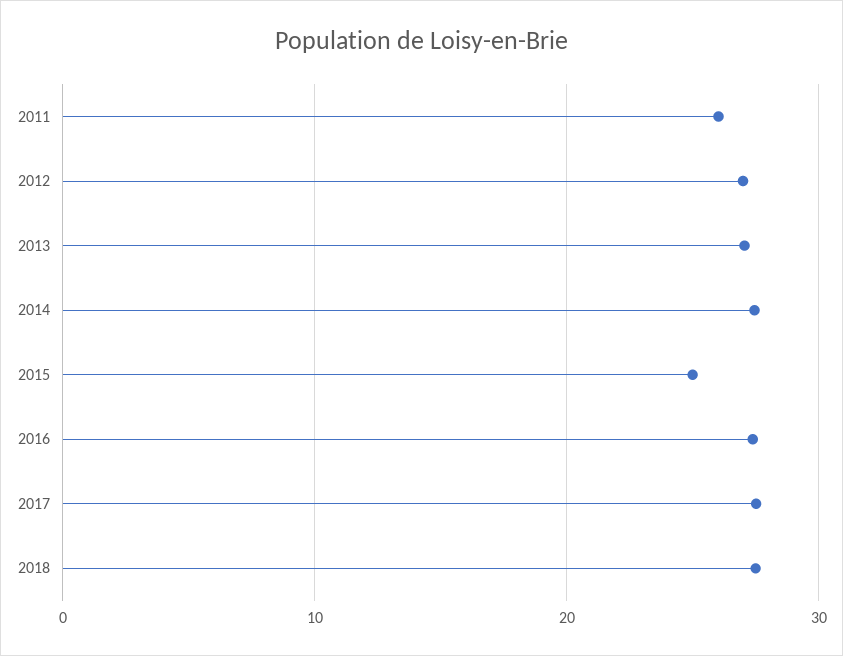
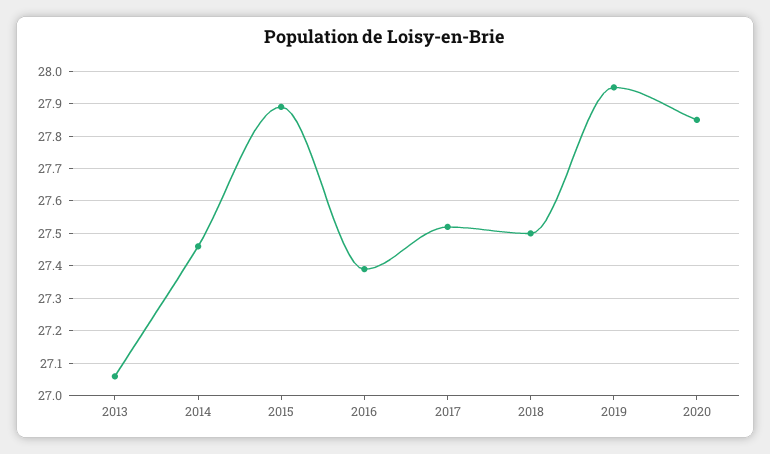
2011: 26 -> none
2012: 27 -> none
2015: 25 -> 27.9
2019: none -> 27.95
2020: none -> 27.85

